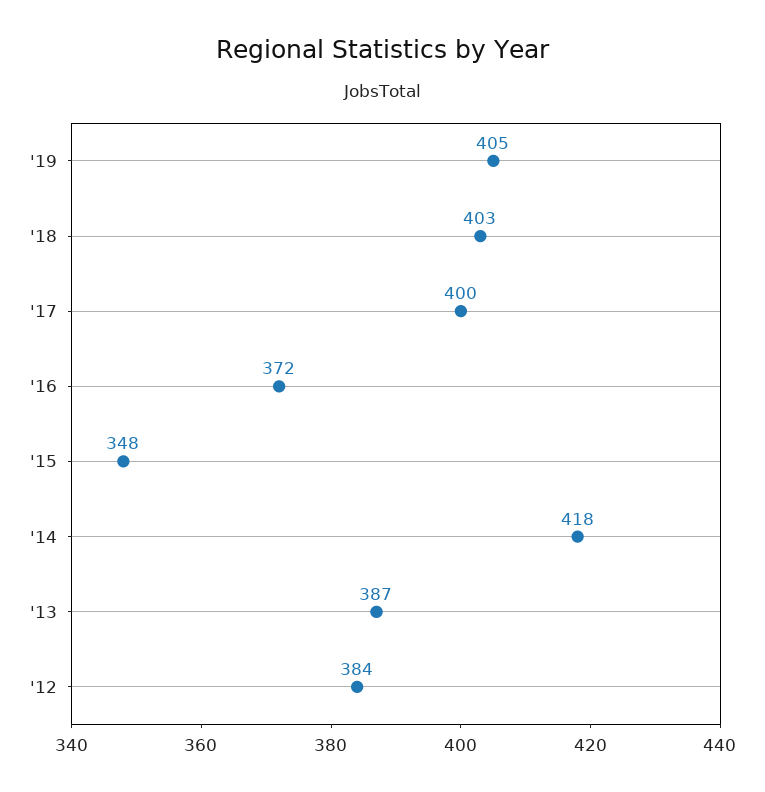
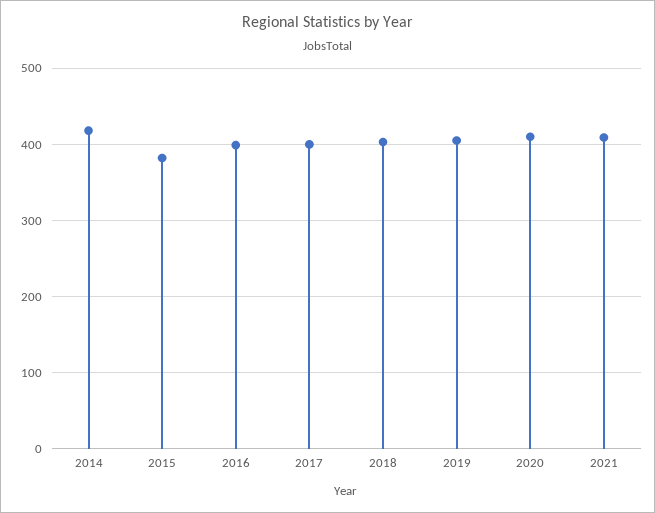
'16: 372 -> 400
'15: 348 -> 380
'13: 387 -> none
'12: 384 -> none
2020: none -> 410
2021: none -> 410

